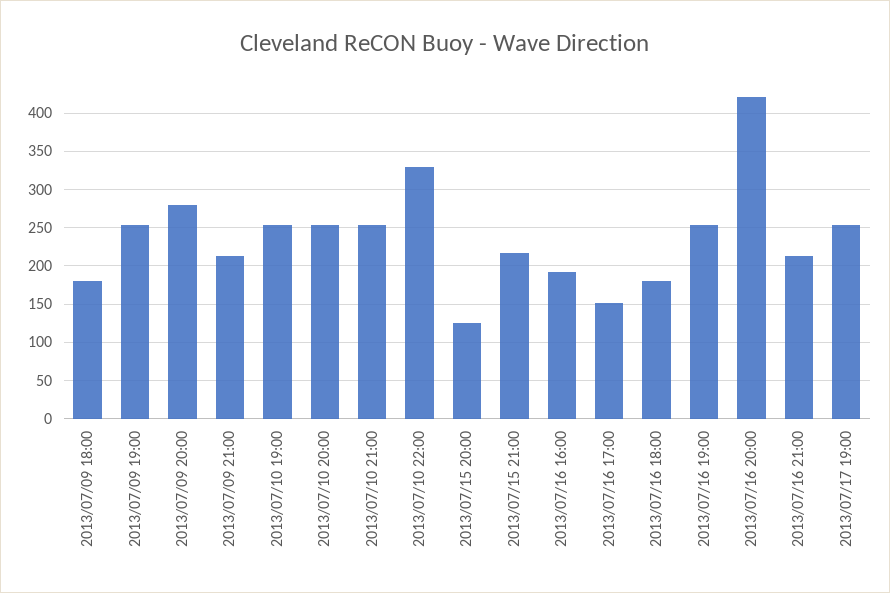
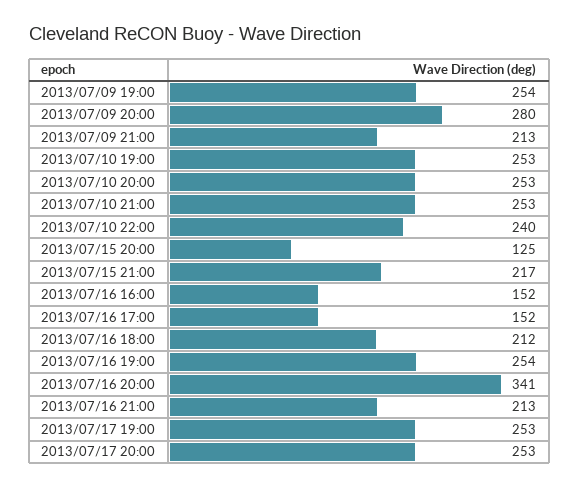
2013/07/09 18:00: 180 -> none
2013/07/10 22:00: 330 -> 240
2013/07/16 16:00: 190 -> 152
2013/07/16 18:00: 180 -> 212
2013/07/16 20:00: 420 -> 341
2013/07/17 20:00: none -> 253

